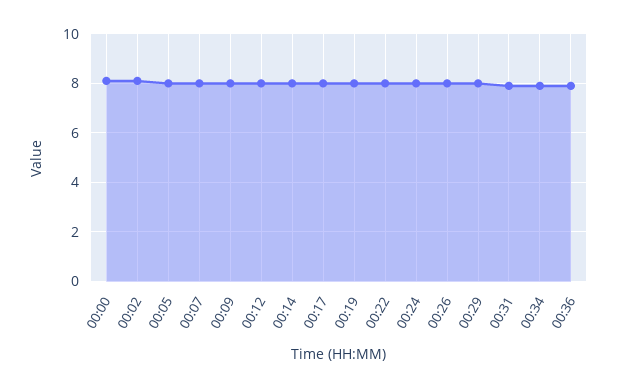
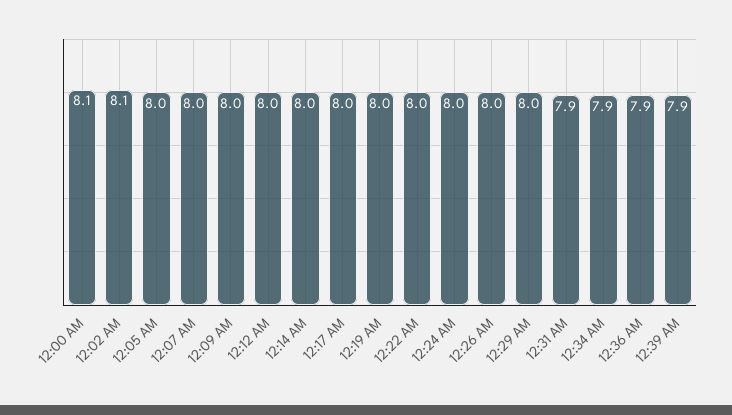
12:39 AM: none -> 7.9

